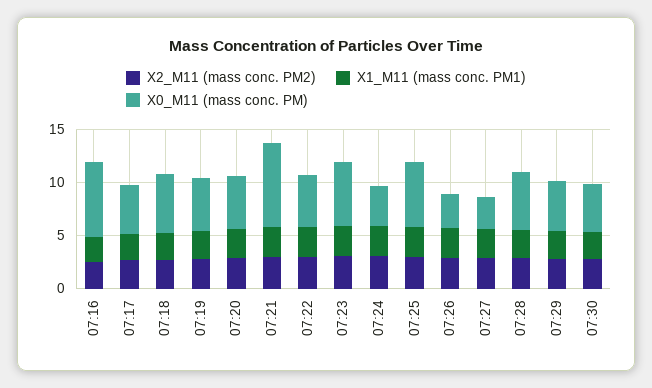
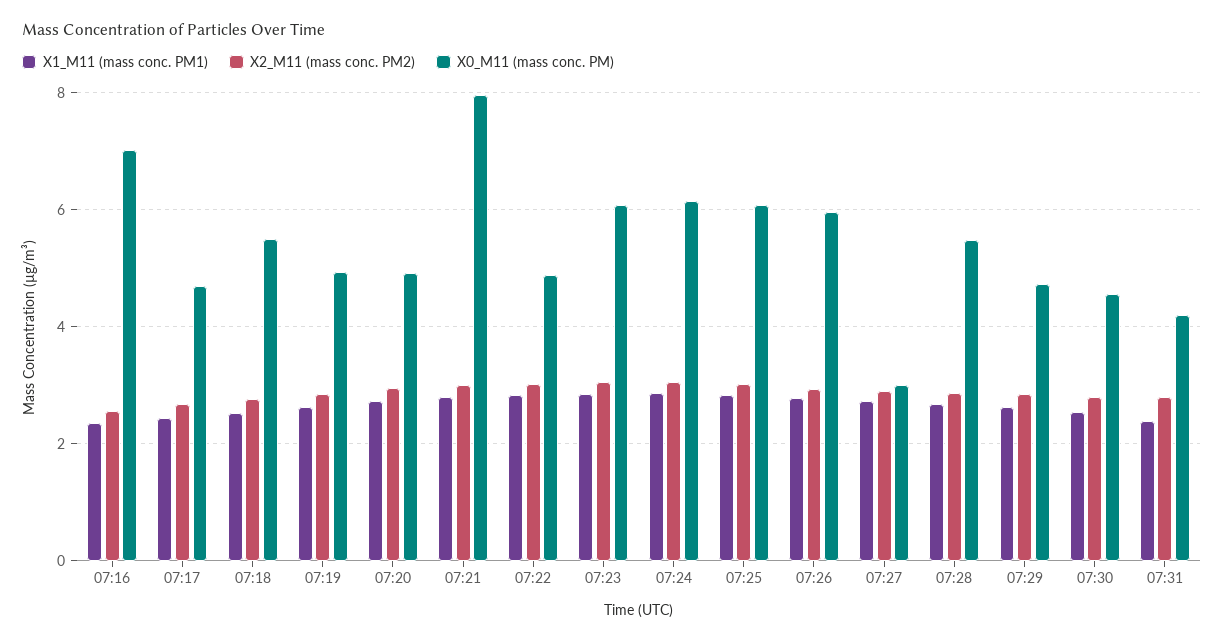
X0_M11 (mass conc. PM), 07:24: 4 -> 6.2
X0_M11 (mass conc. PM), 07:26: 3 -> 6
X1_M11 (mass conc. PM1), 07:31: none -> 2.4
X2_M11 (mass conc. PM2), 07:31: none -> 2.8
X0_M11 (mass conc. PM), 07:31: none -> 4.2

